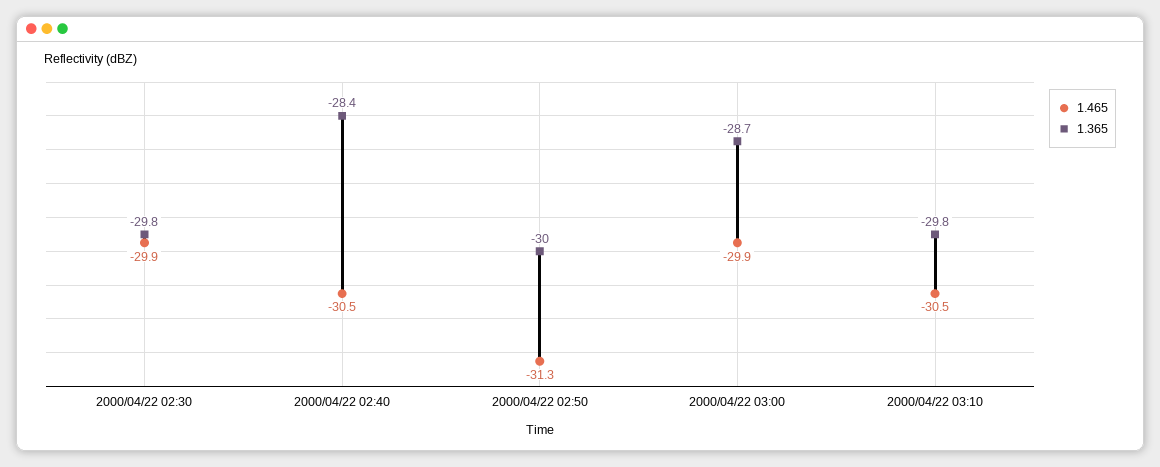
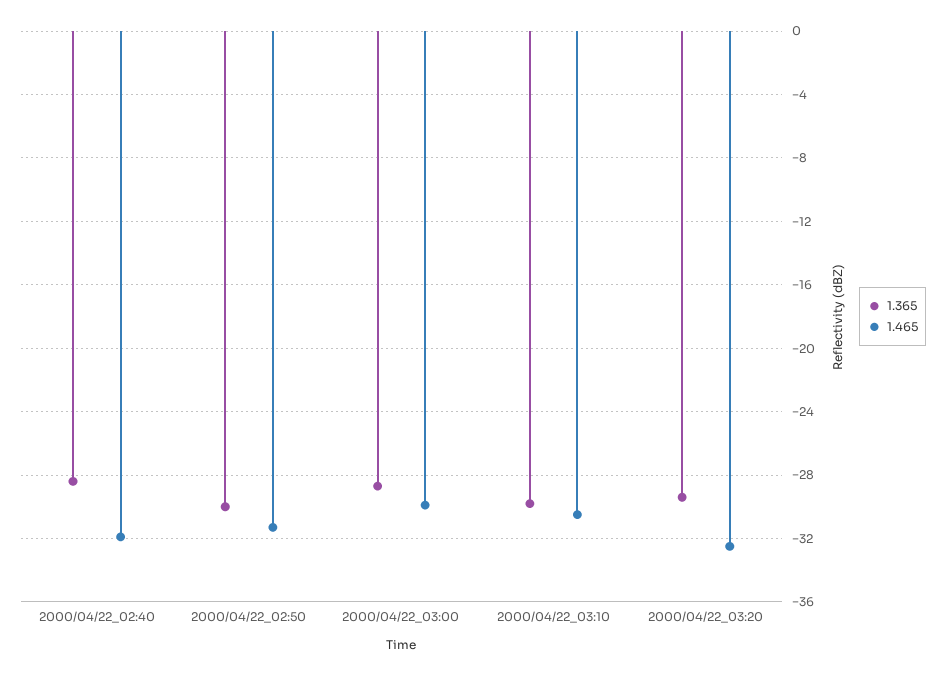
1.465, 2000/04/22 02:30: -29.9 -> none
1.365, 2000/04/22 02:30: -29.8 -> none
1.465, 2000/04/22 02:40: -30.5 -> -32
1.365, 2000/04/22_03:20: none -> -29.5
1.465, 2000/04/22_03:20: none -> -32.5

